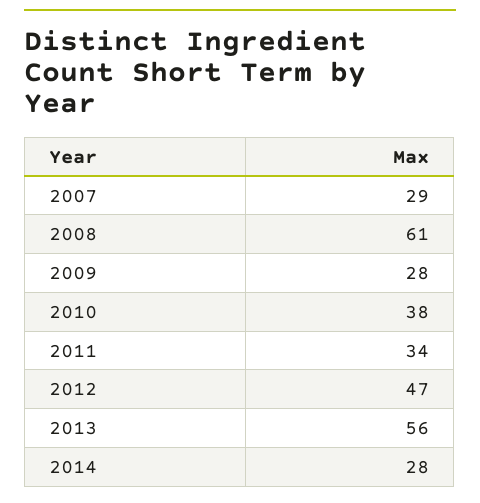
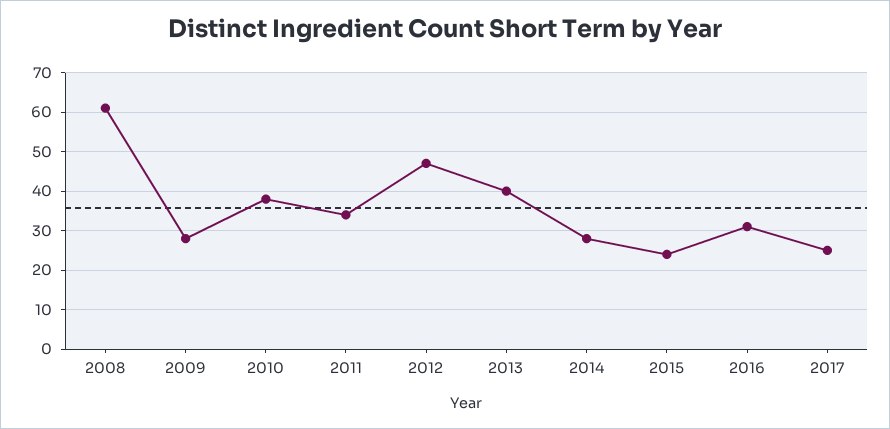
2007: 29 -> none
2013: 56 -> 40
2015: none -> 25
2016: none -> 30
2017: none -> 25

